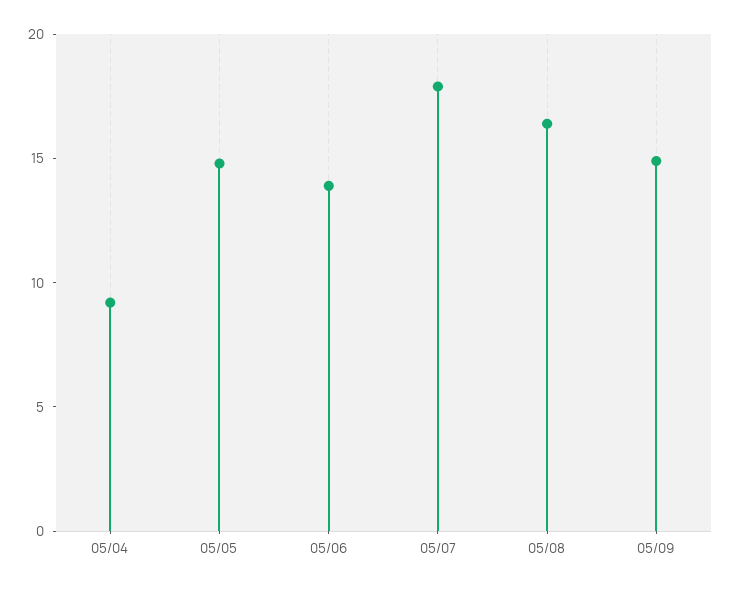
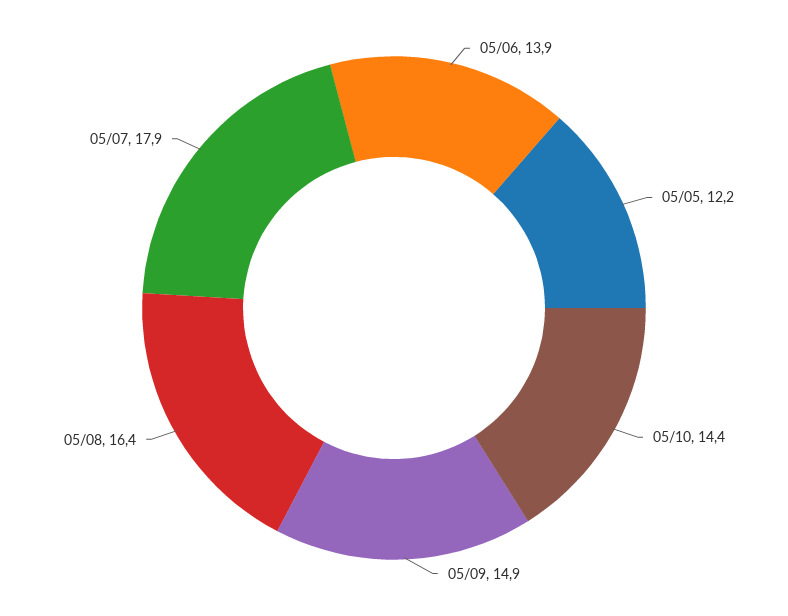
05/04: 9 -> none
05/05: 15 -> 12.2
05/10: none -> 14.4

